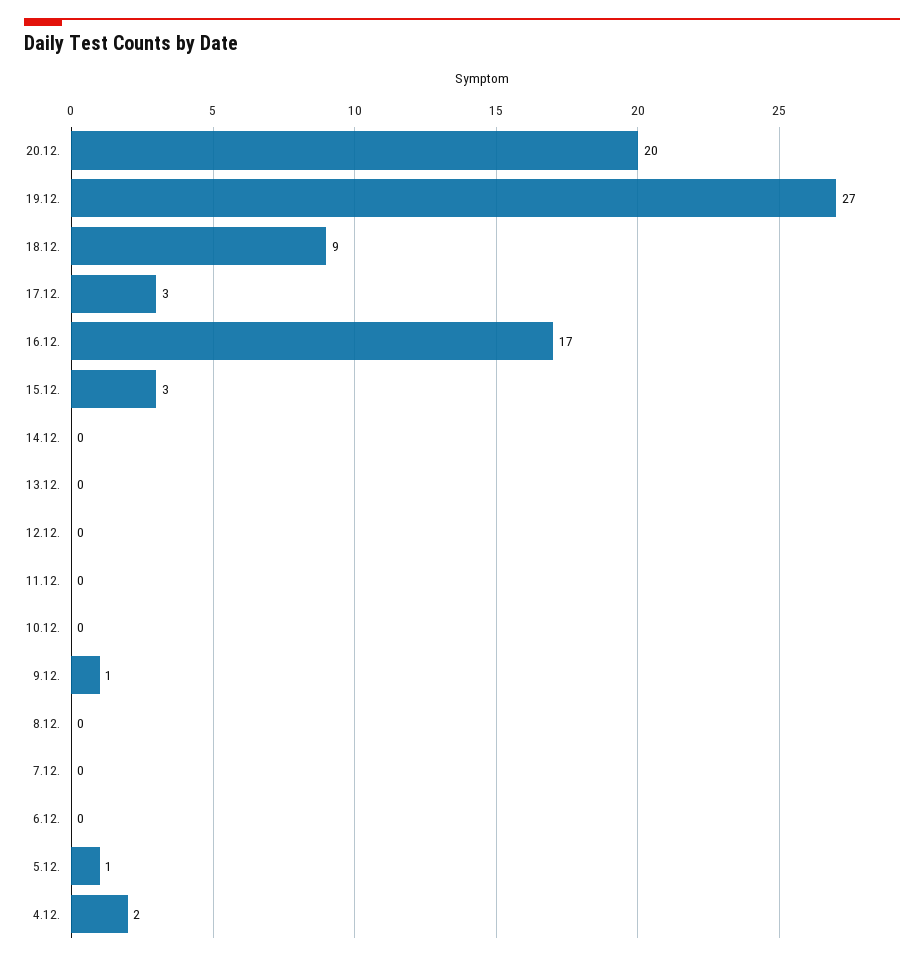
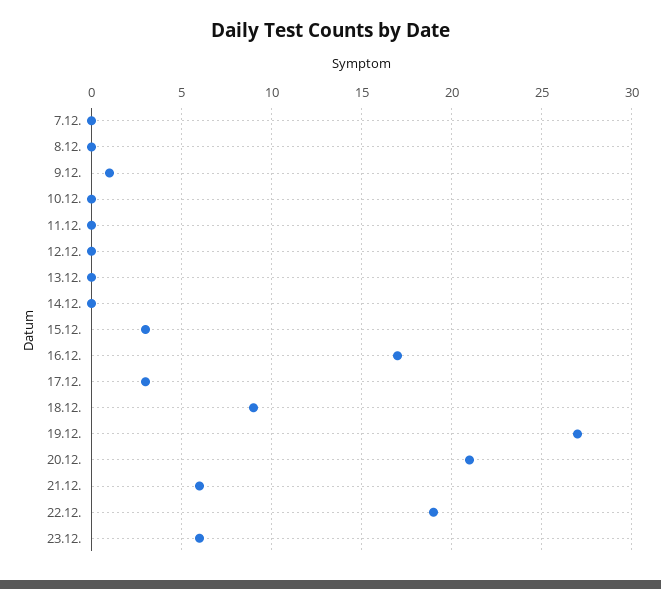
20.12.: 20 -> 21
6.12.: 0 -> none
5.12.: 1 -> none
4.12.: 2 -> none
21.12.: none -> 6
22.12.: none -> 19
23.12.: none -> 6

